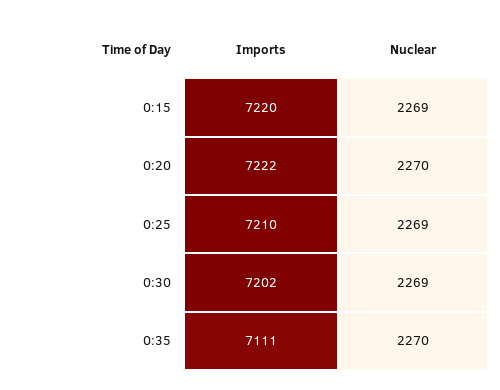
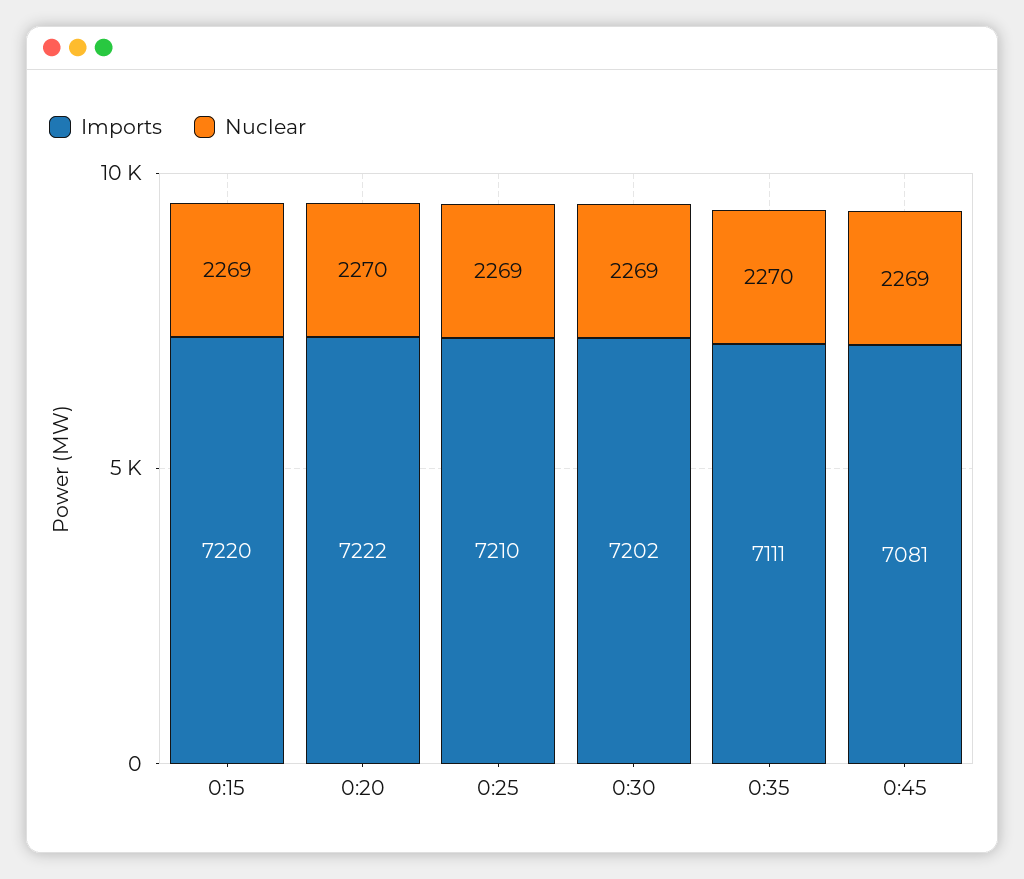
Imports, 0:45: none -> 7081
Nuclear, 0:45: none -> 2269

